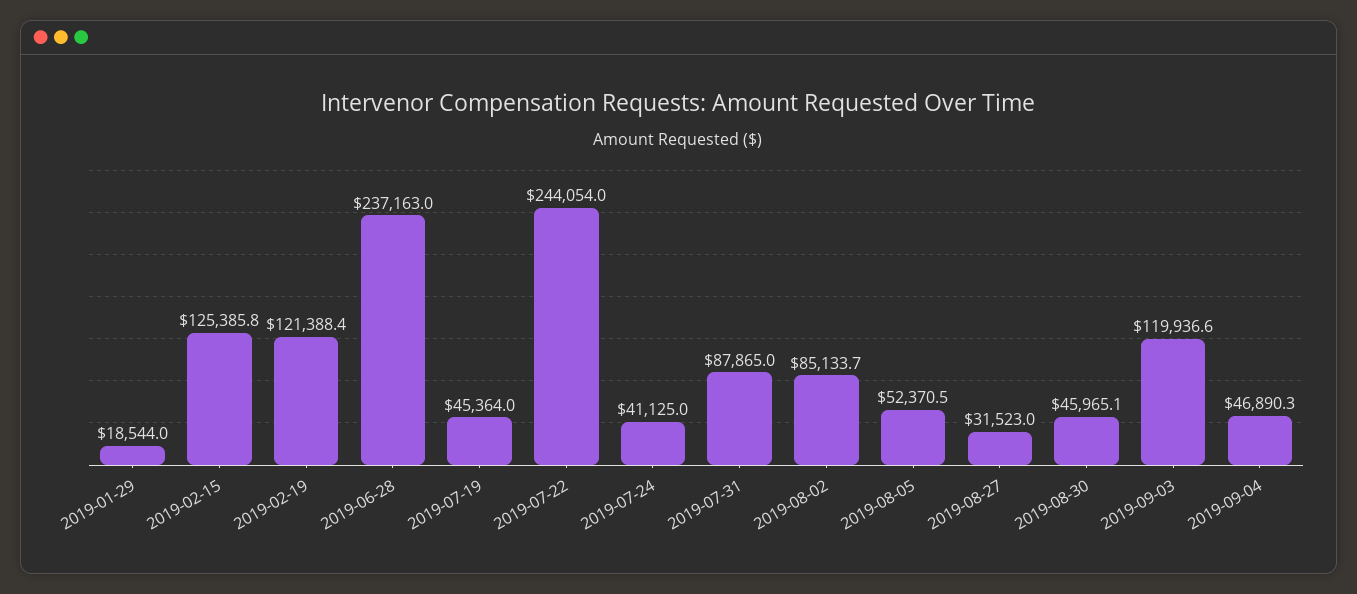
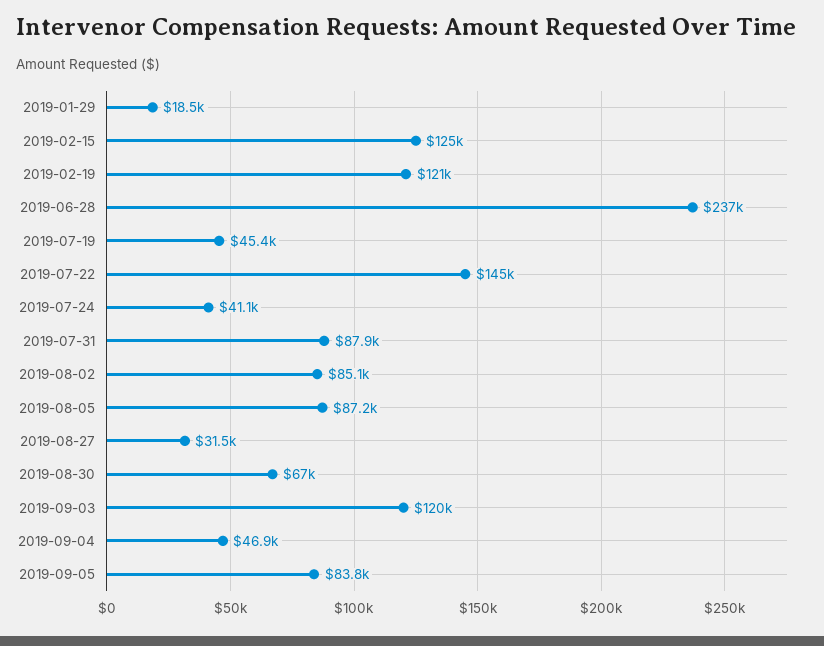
2019-07-22: 244054 -> 145000
2019-08-05: 52370.5 -> 87200
2019-08-30: 45965.1 -> 67000
2019-09-05: none -> 83800

